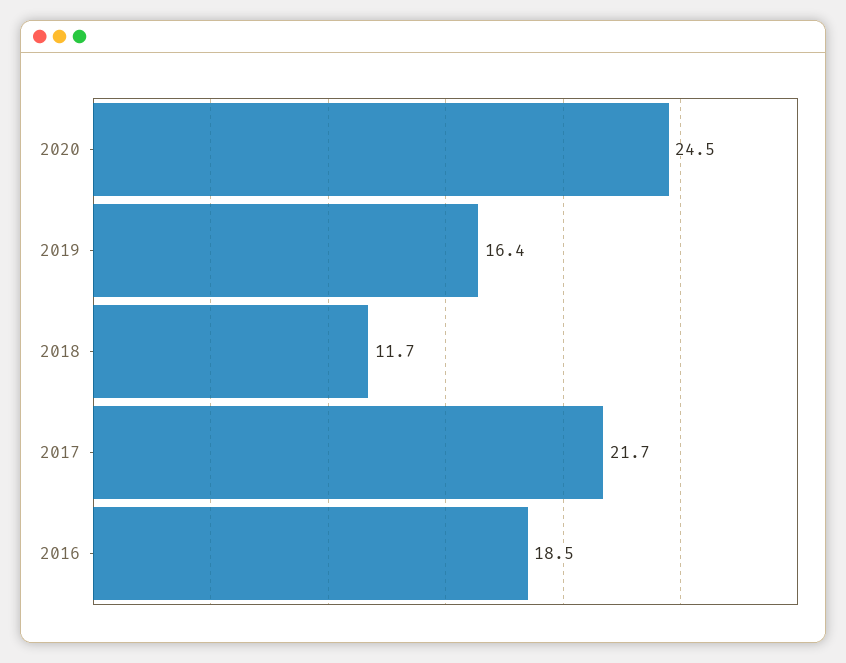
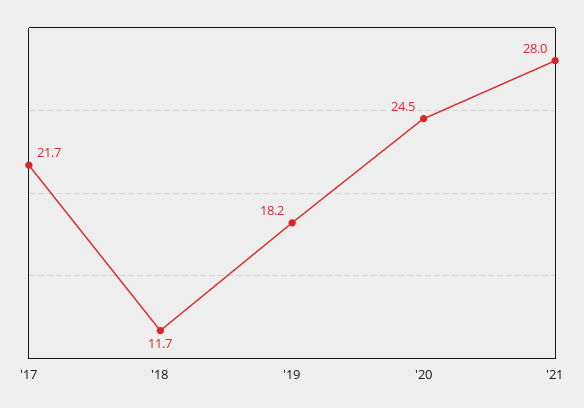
2019: 16.4 -> 18.2
2016: 18.5 -> none
'21: none -> 28

